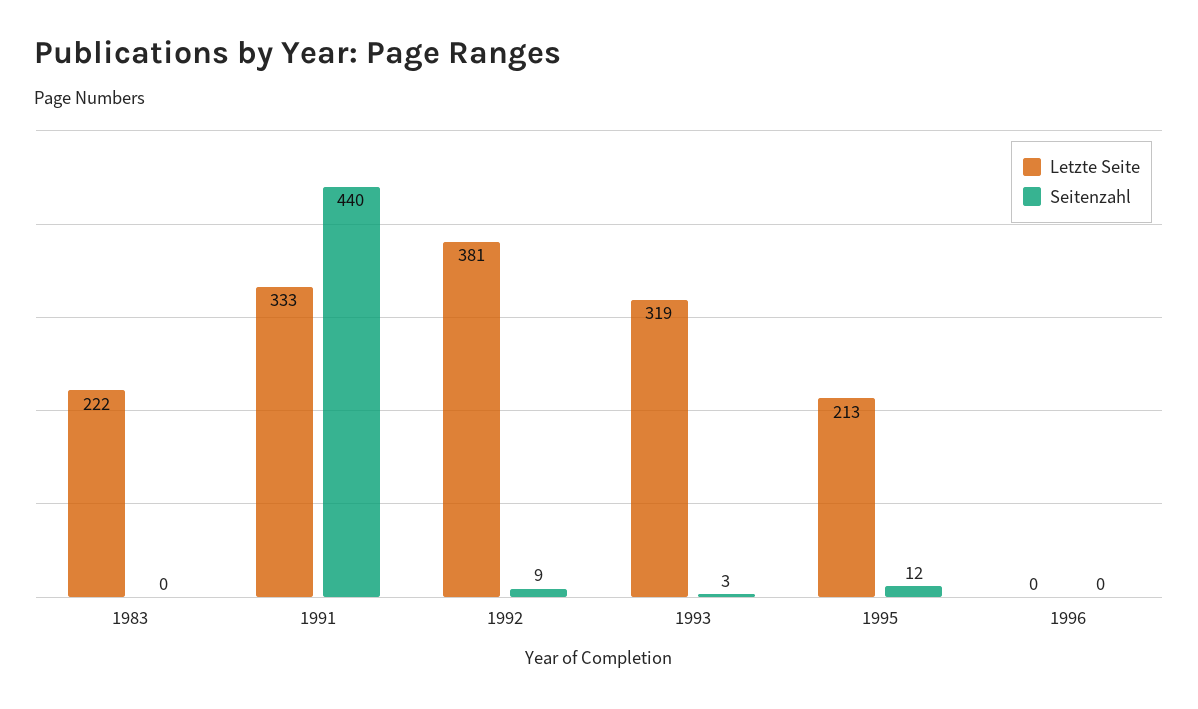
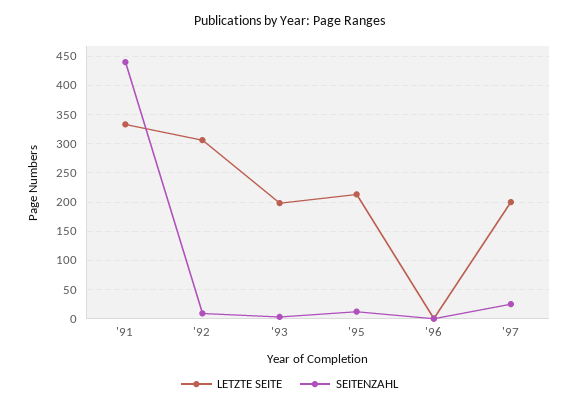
Letzte Seite, 1983: 222 -> none
Seitenzahl, 1983: 0 -> none
Letzte Seite, 1992: 381 -> 300
Letzte Seite, 1993: 319 -> 200
Letzte Seite, '97: none -> 200
Seitenzahl, '97: none -> 25

